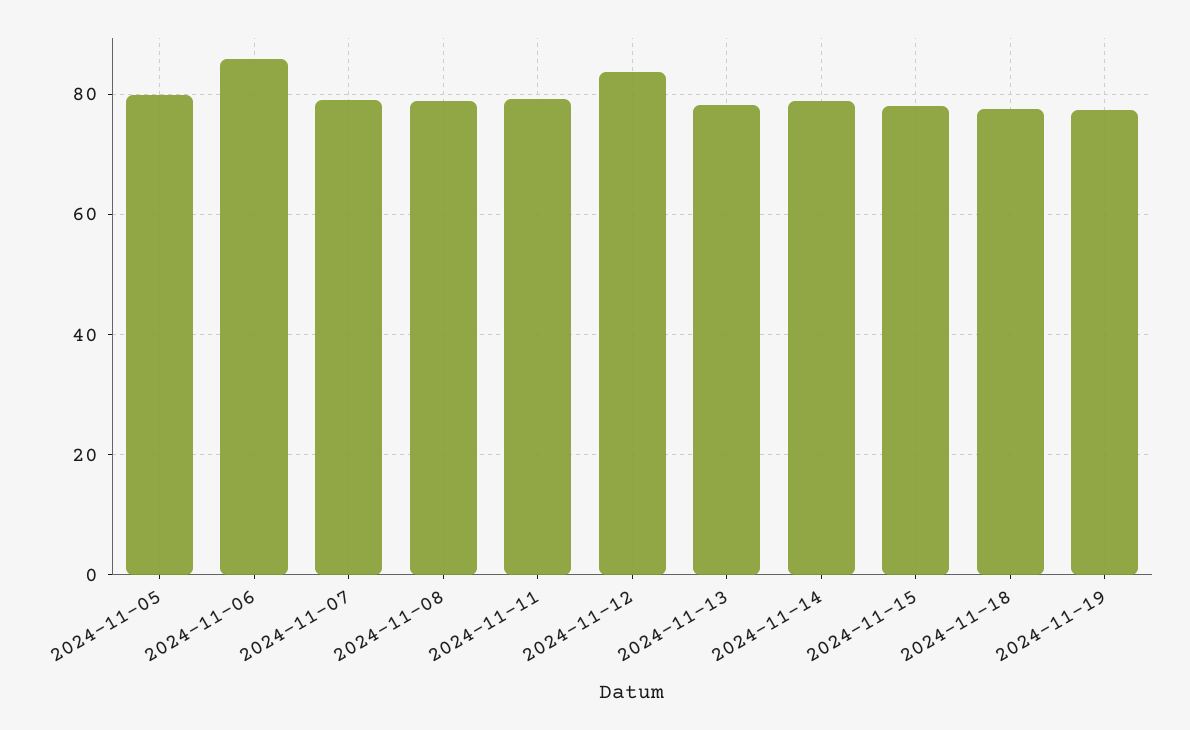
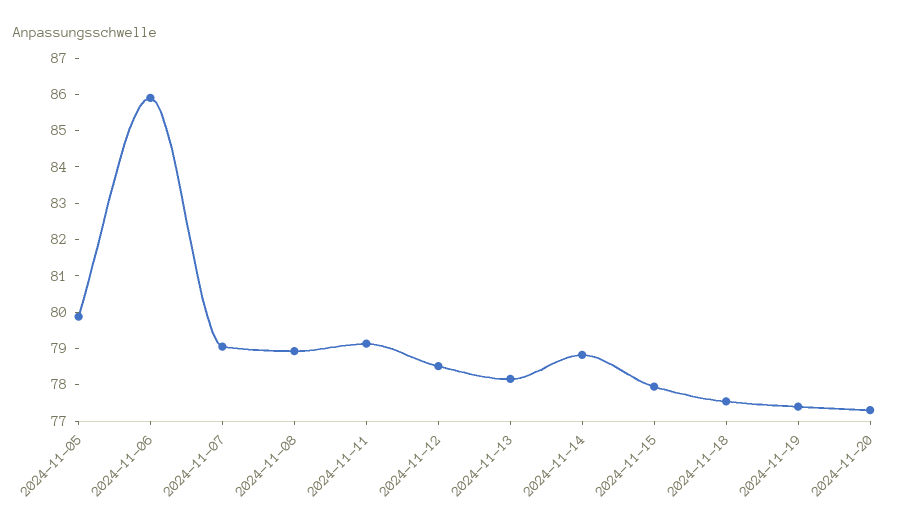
2024-11-12: 84 -> 78.5
2024-11-20: none -> 77.25

